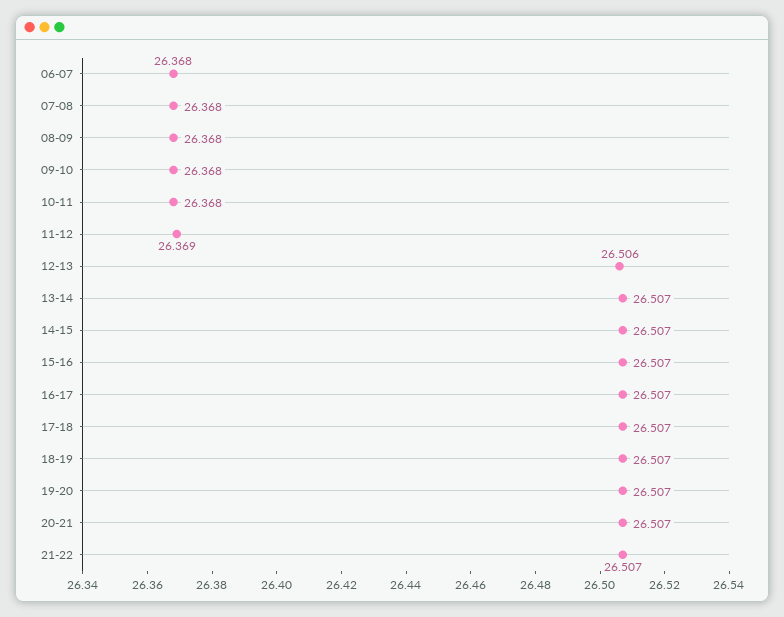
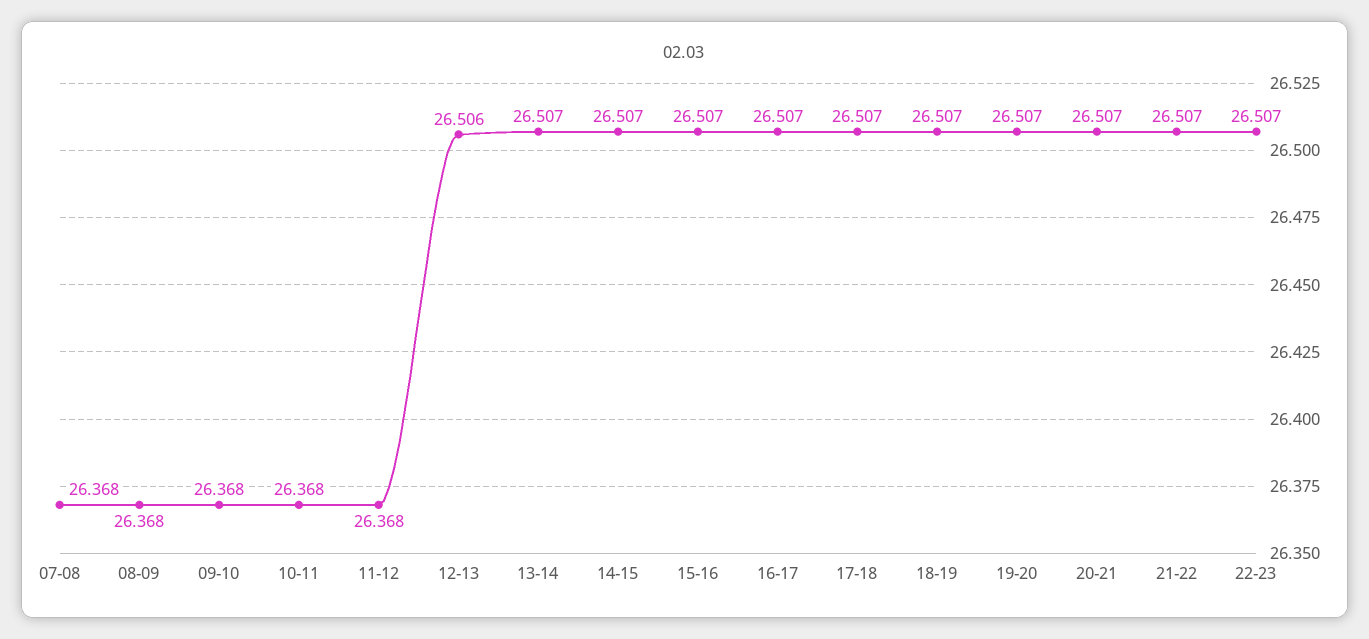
06-07: 26.368 -> none
11-12: 26.369 -> 26.368
22-23: none -> 26.507

